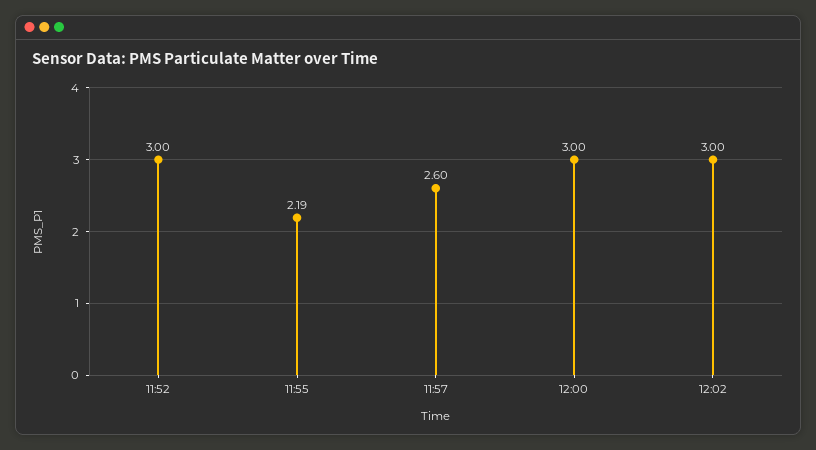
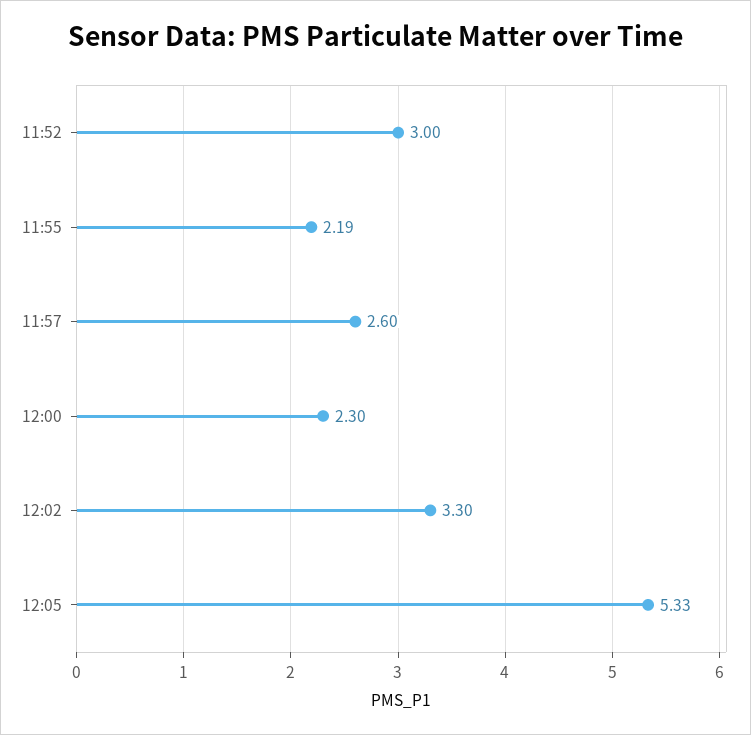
12:00: 3 -> 2.3
12:02: 3 -> 3.3
12:05: none -> 5.33

